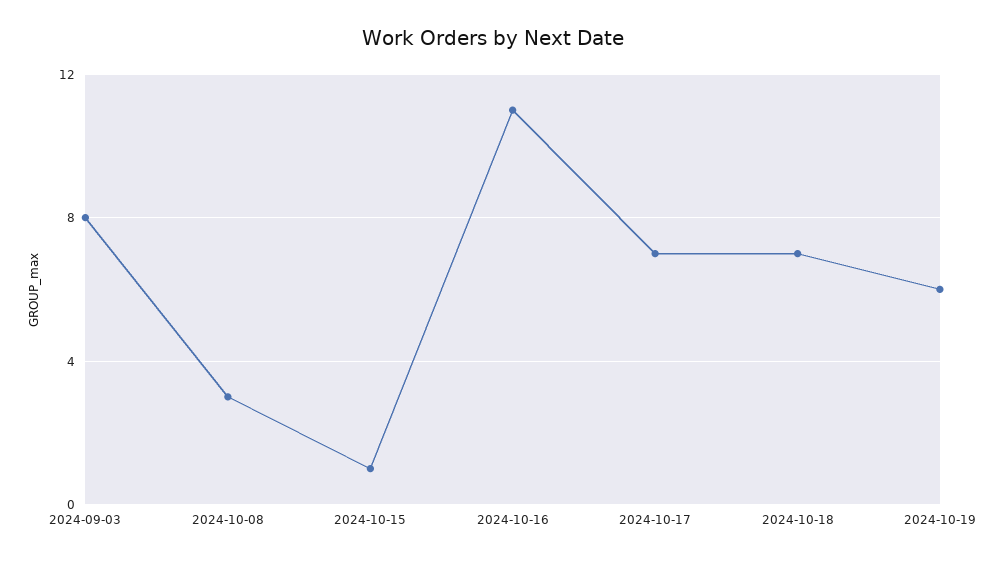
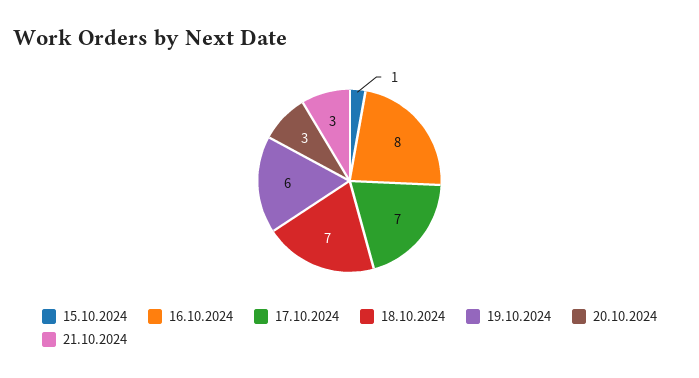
2024-09-03: 8 -> none
2024-10-08: 3 -> none
2024-10-16: 11 -> 8
20.10.2024: none -> 3
21.10.2024: none -> 3

